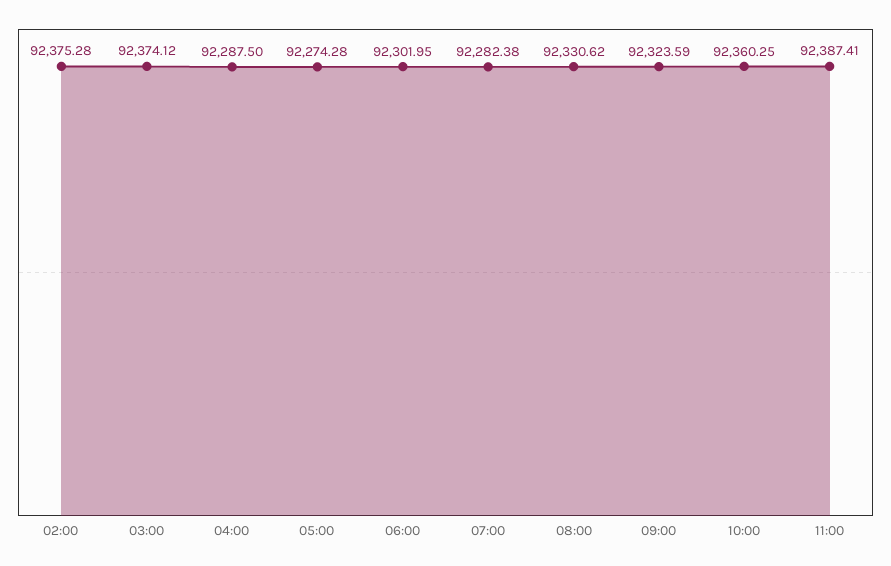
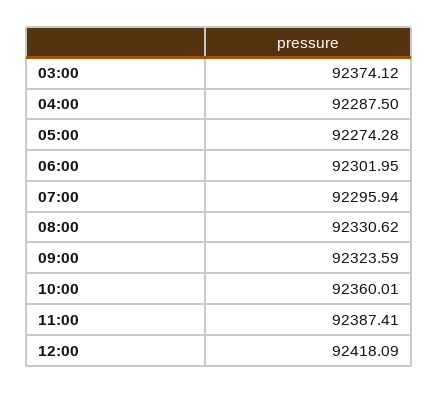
02:00: 92375.28 -> none
07:00: 92282.38 -> 92295.94
10:00: 92360.25 -> 92360.01
12:00: none -> 92418.09

